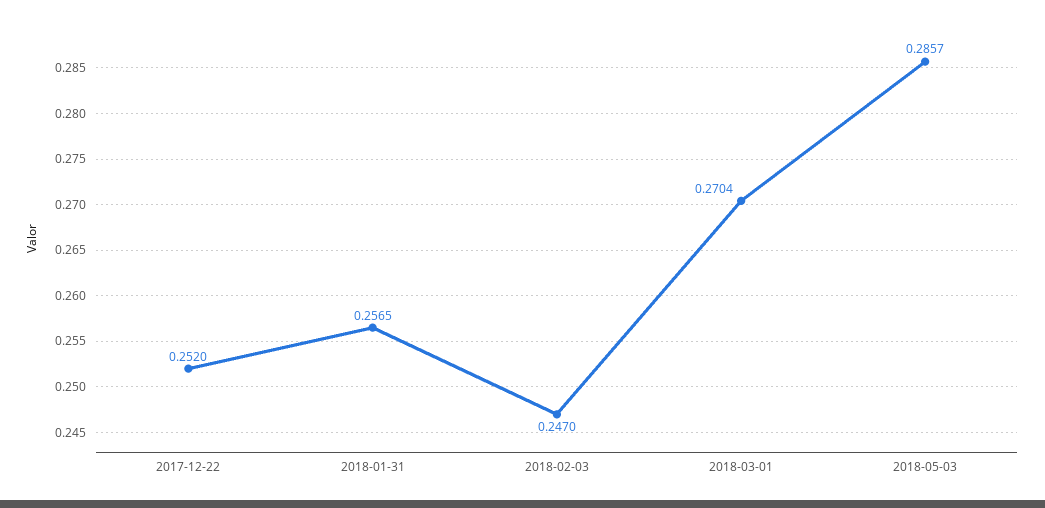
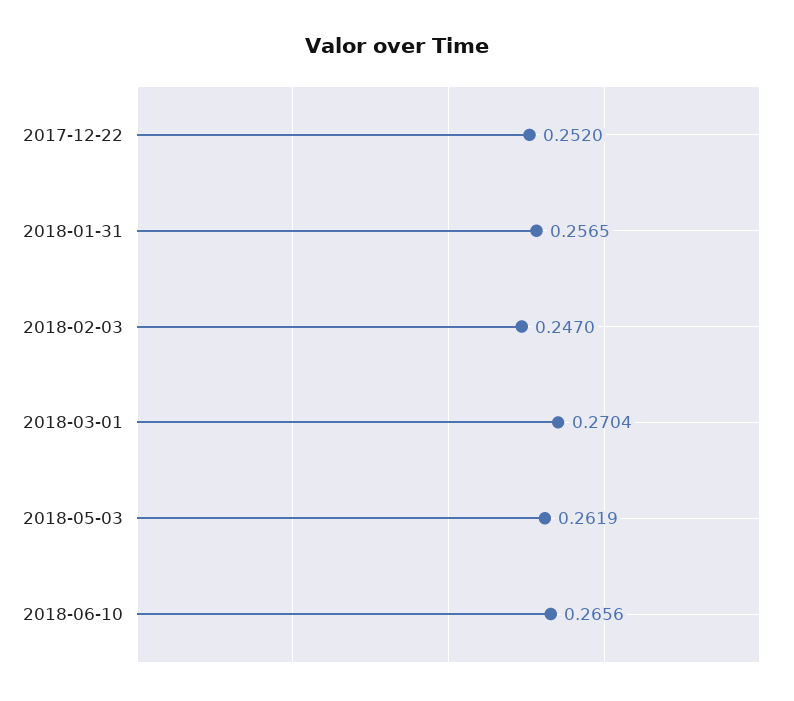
2018-05-03: 0.2857 -> 0.2619
2018-06-10: none -> 0.2656

